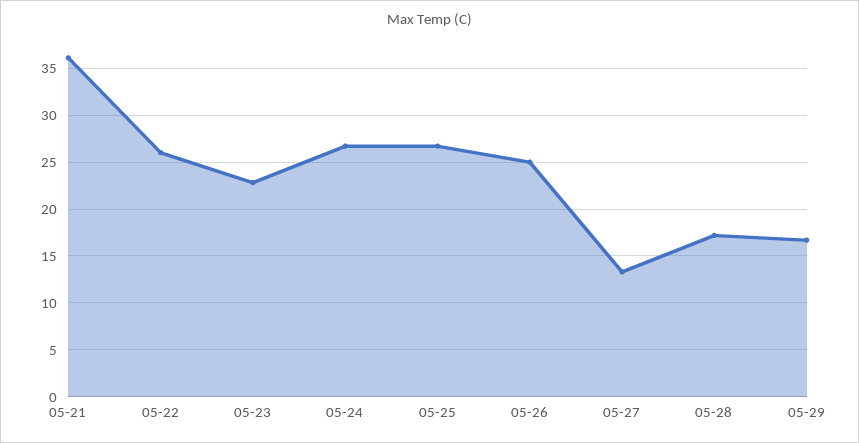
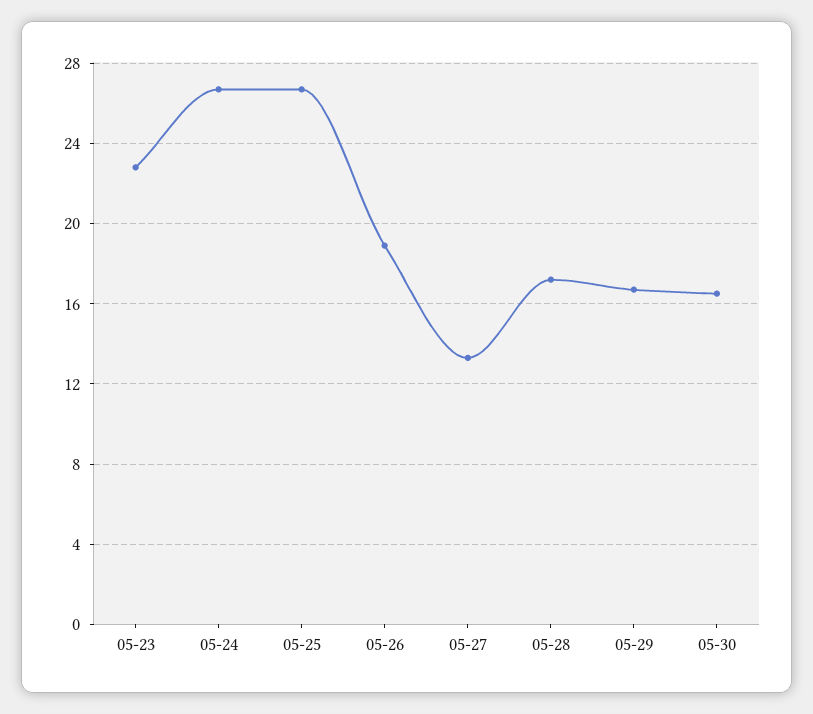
05-21: 36 -> none
05-22: 26 -> none
05-26: 25 -> 19
05-30: none -> 16.5

